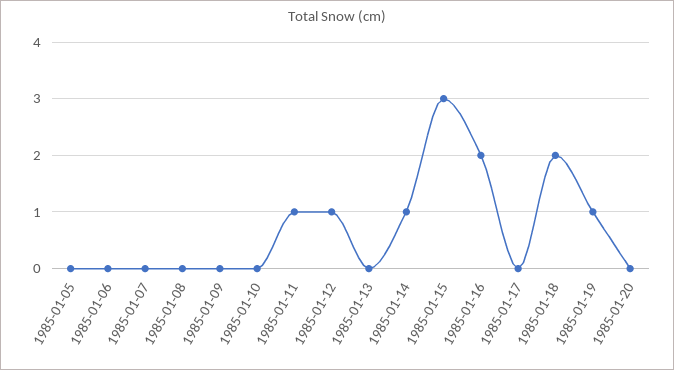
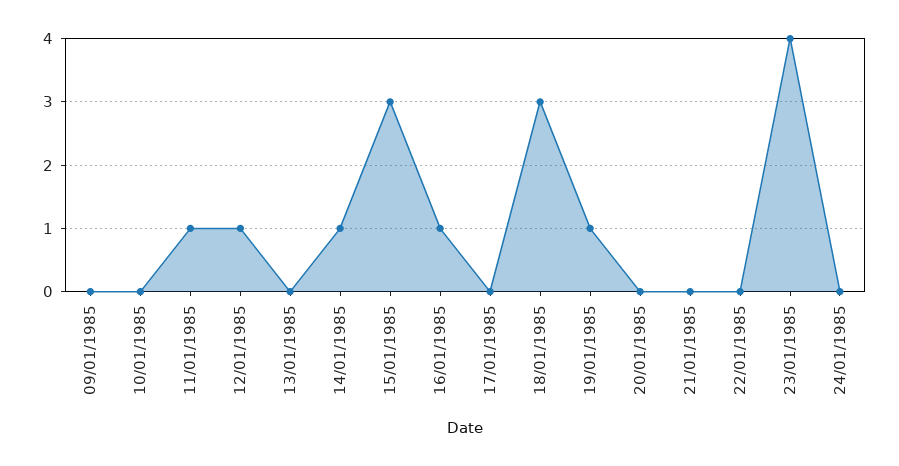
1985-01-05: 0 -> none
1985-01-06: 0 -> none
1985-01-07: 0 -> none
1985-01-08: 0 -> none
1985-01-16: 2 -> 1
1985-01-18: 2 -> 3
21/01/1985: none -> 0
22/01/1985: none -> 0
23/01/1985: none -> 4
24/01/1985: none -> 0

